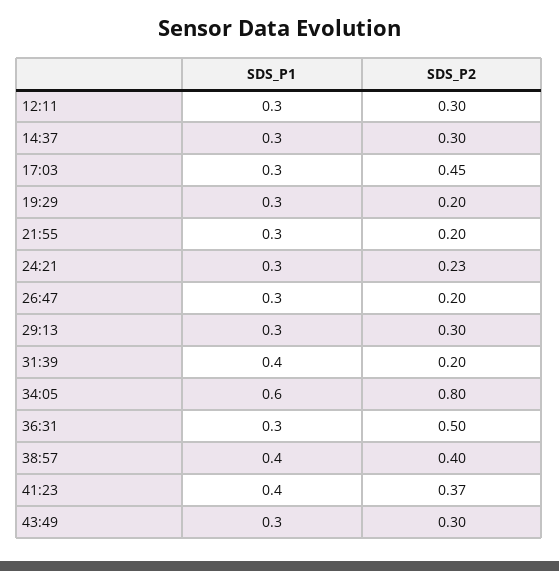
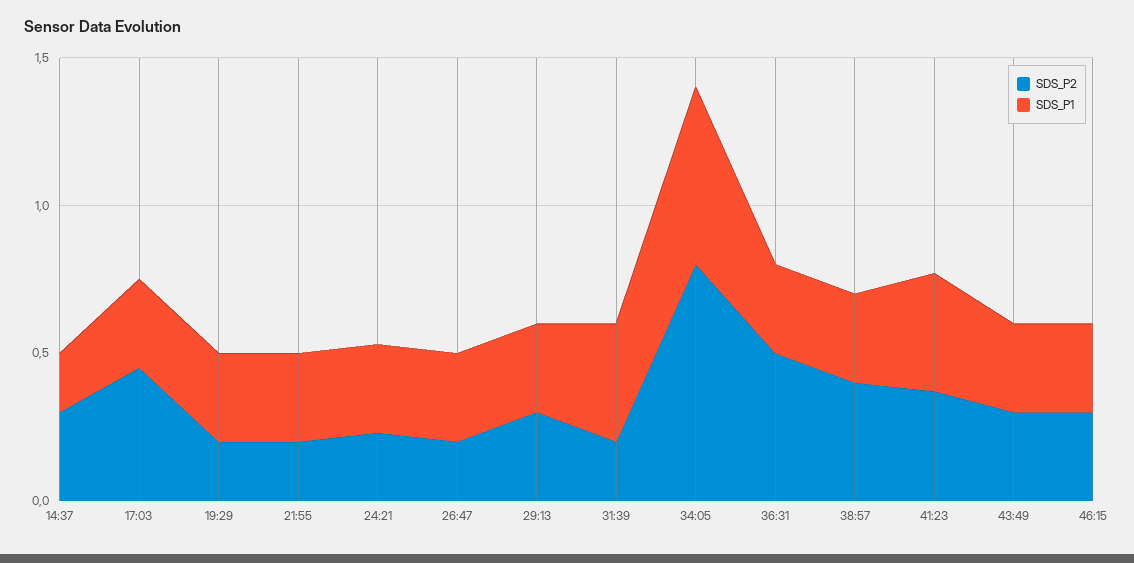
SDS_P1, 12:11: 0.3 -> none
SDS_P2, 12:11: 0.3 -> none
SDS_P1, 14:37: 0.3 -> 0.2
SDS_P1, 38:57: 0.4 -> 0.3
SDS_P2, 46:15: none -> 0.3
SDS_P1, 46:15: none -> 0.3

